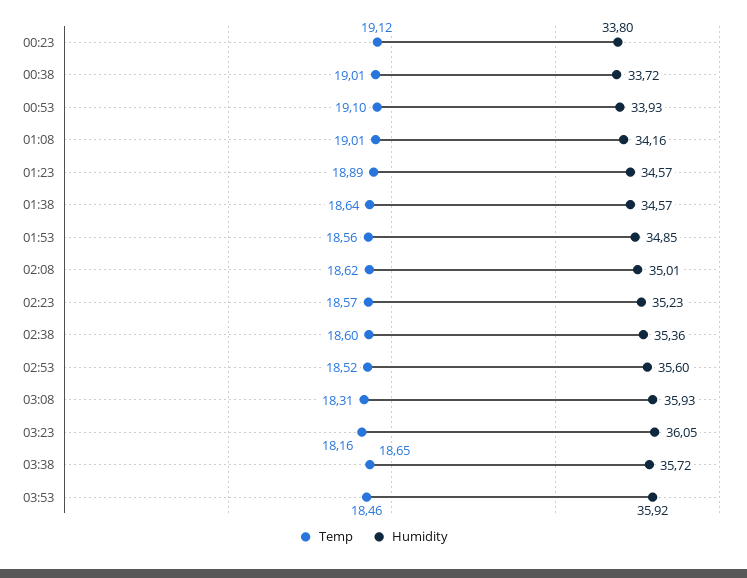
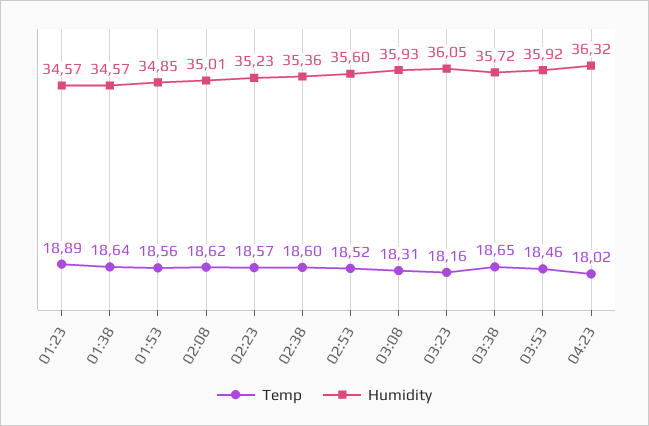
Temp, 00:23: 19.12 -> none
Humidity, 00:23: 33.8 -> none
Temp, 00:38: 19.01 -> none
Humidity, 00:38: 33.72 -> none
Temp, 00:53: 19.1 -> none
Humidity, 00:53: 33.93 -> none
Temp, 01:08: 19.01 -> none
Humidity, 01:08: 34.16 -> none
Temp, 04:23: none -> 18.02
Humidity, 04:23: none -> 36.32

